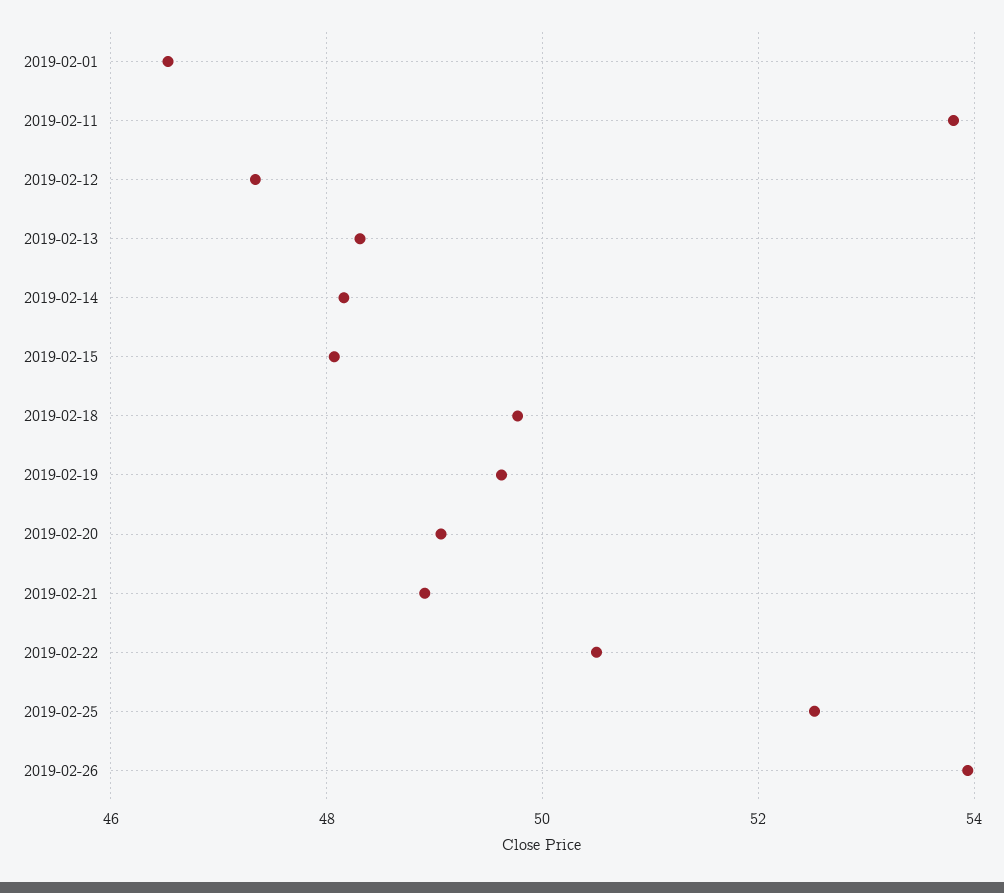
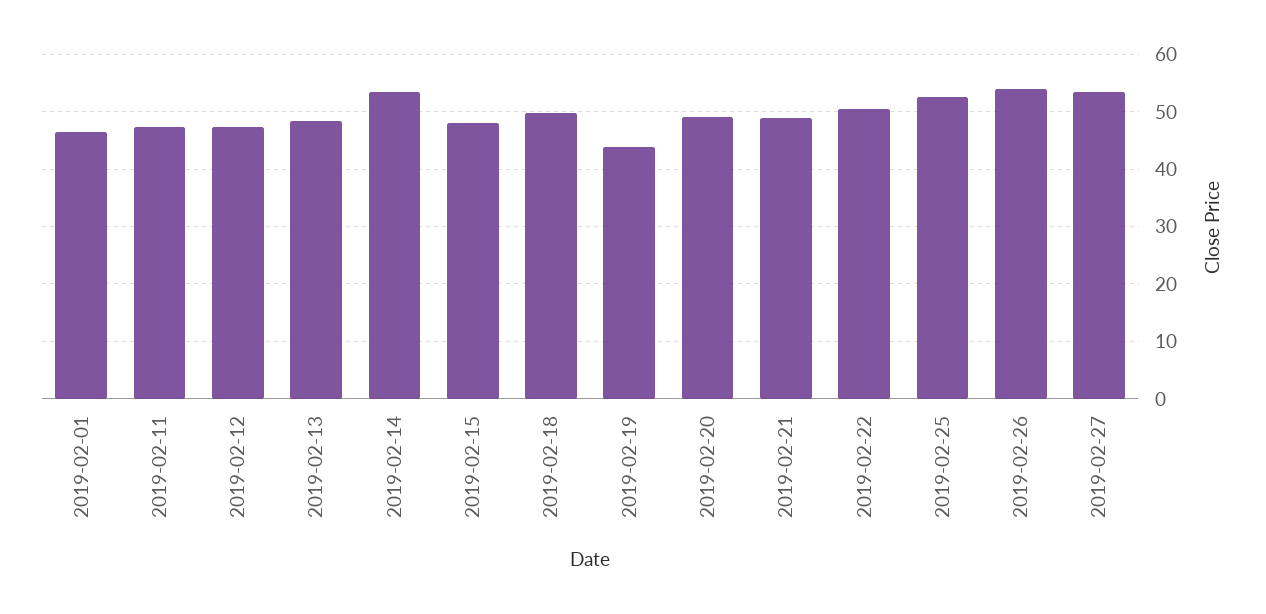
2019-02-11: 53.8 -> 48
2019-02-14: 48.2 -> 54
2019-02-19: 49.6 -> 44
2019-02-27: none -> 54

